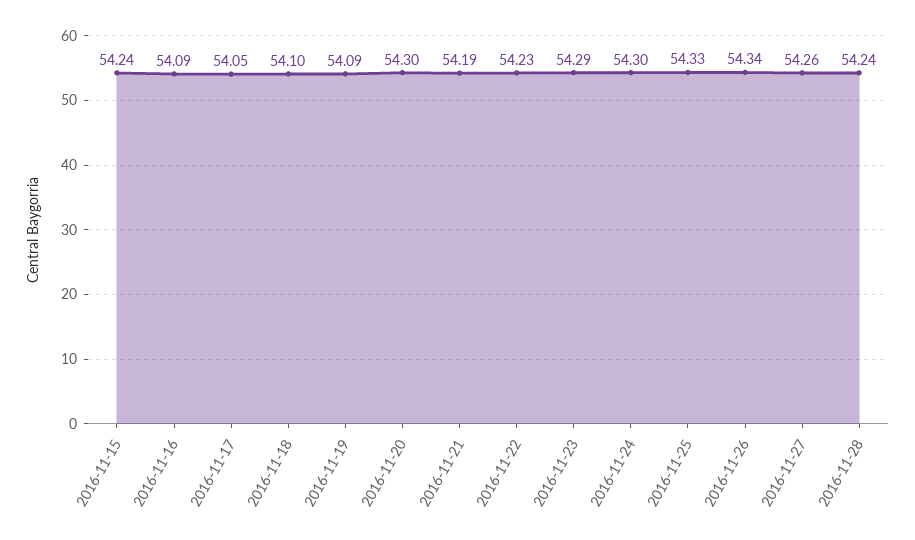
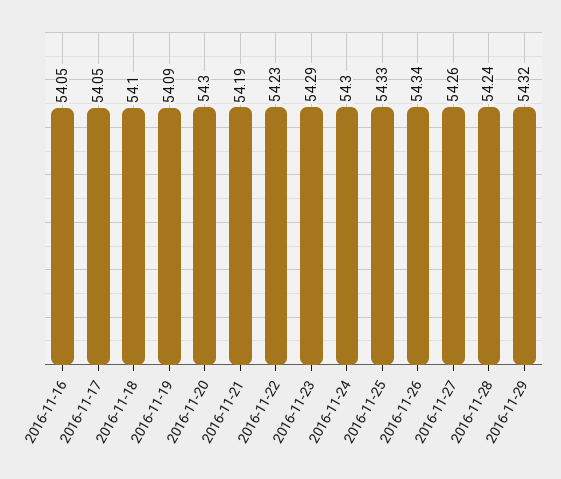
2016-11-15: 54.24 -> none
2016-11-16: 54.09 -> 54.05
2016-11-29: none -> 54.32

